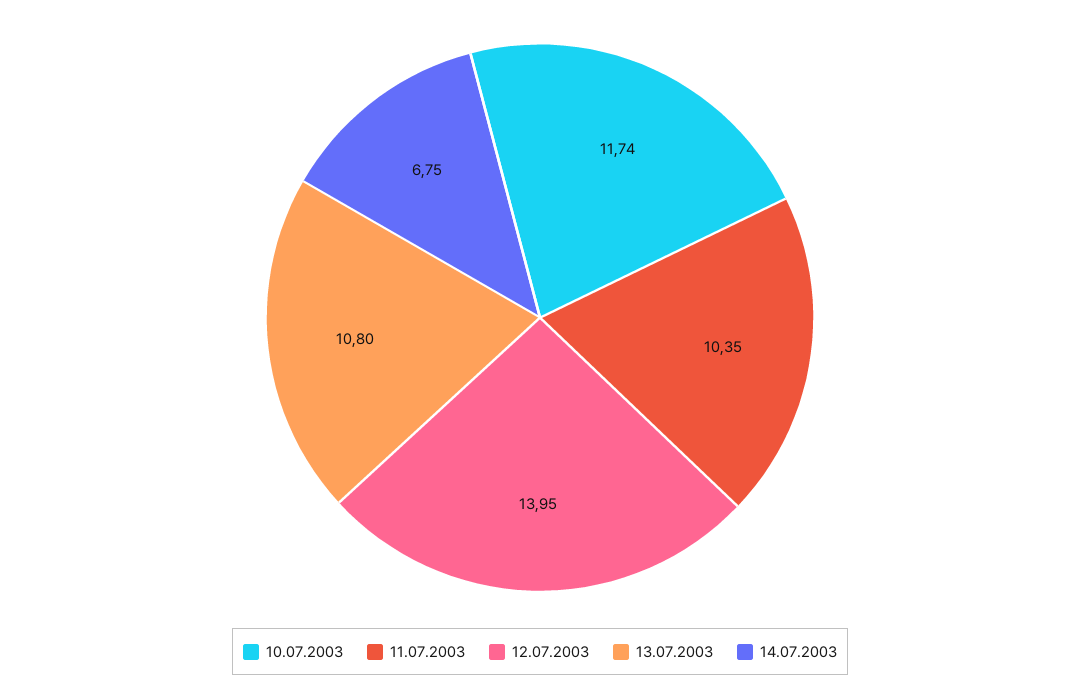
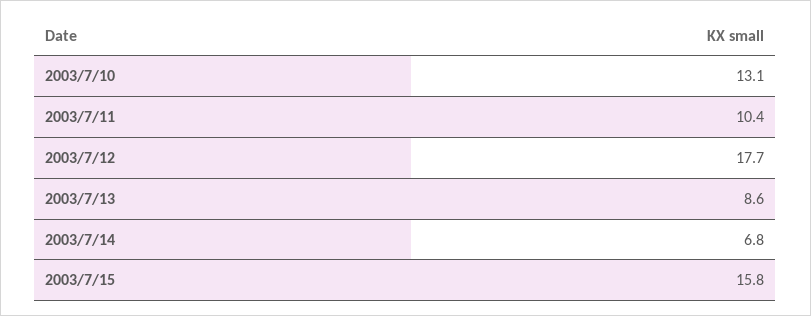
10.07.2003: 11.74 -> 13.1
12.07.2003: 13.95 -> 17.7
13.07.2003: 10.8 -> 8.6
2003/7/15: none -> 15.8

